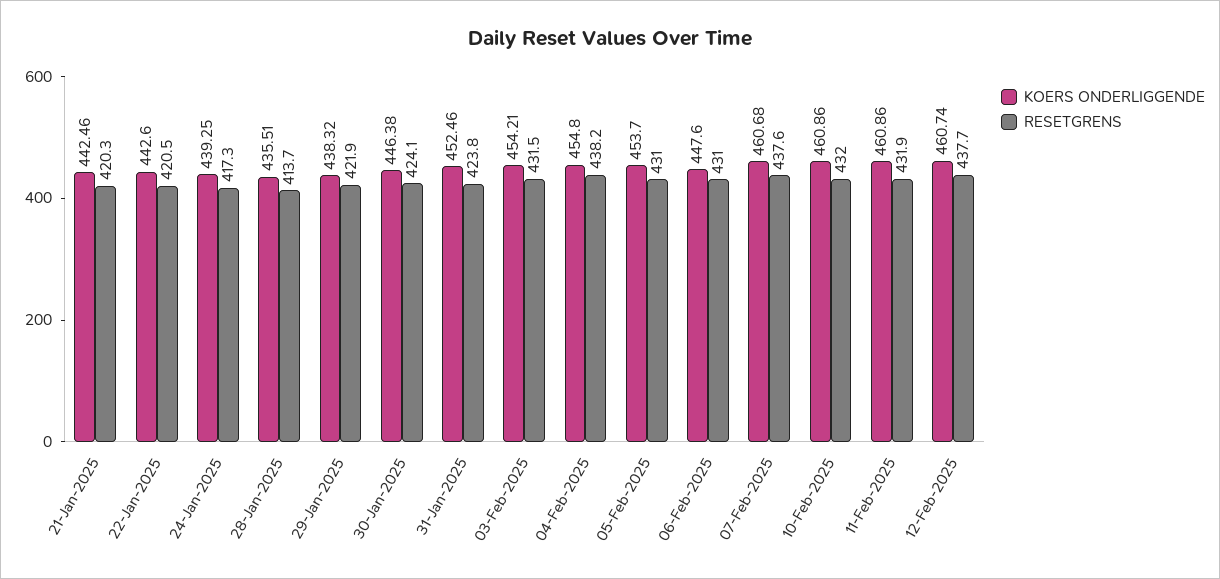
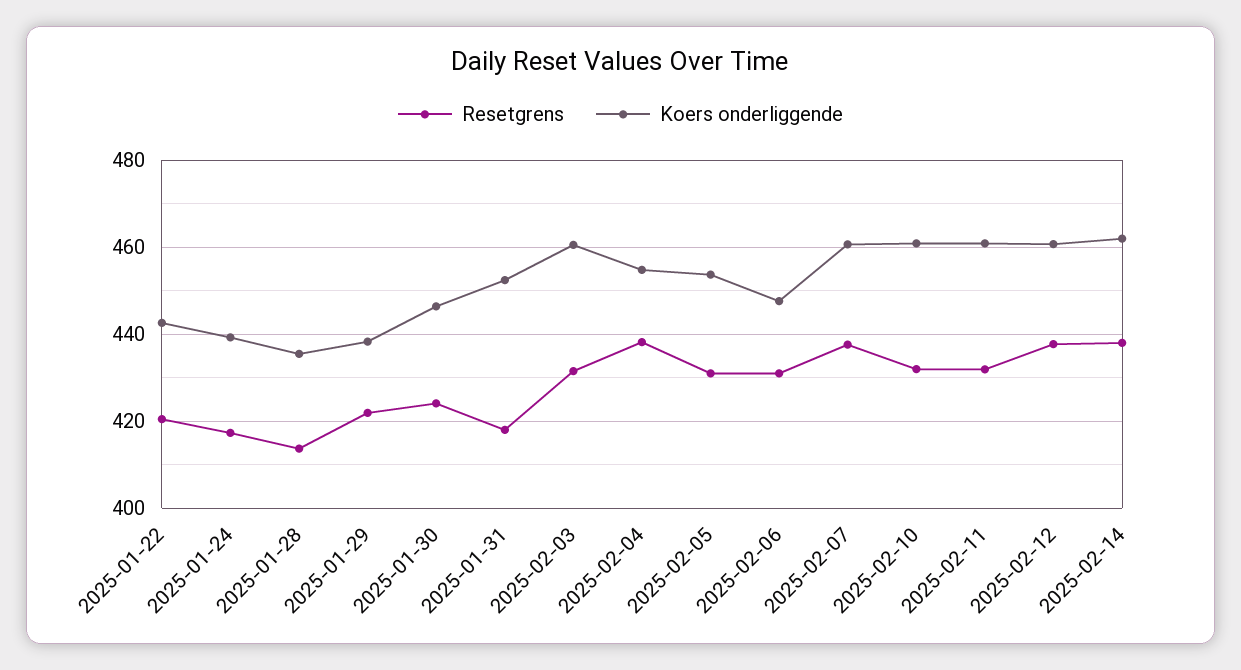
KOERS ONDERLIGGENDE, 21-Jan-2025: 442.46 -> none
RESETGRENS, 21-Jan-2025: 420.3 -> none
RESETGRENS, 31-Jan-2025: 423.8 -> 418
KOERS ONDERLIGGENDE, 03-Feb-2025: 454.21 -> 460
RESETGRENS, 2025-02-14: none -> 438
KOERS ONDERLIGGENDE, 2025-02-14: none -> 462

